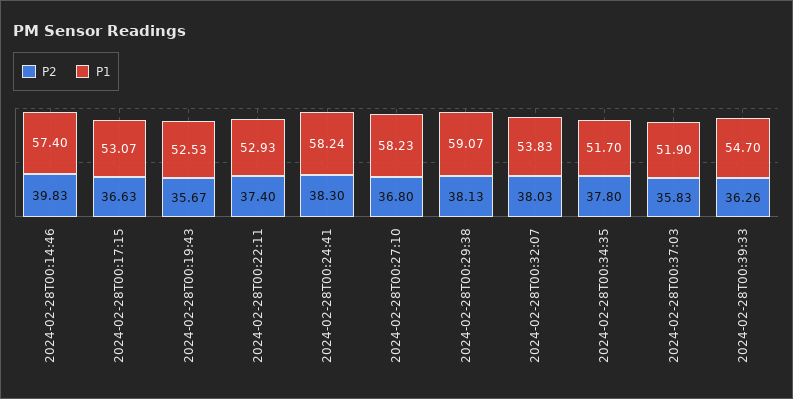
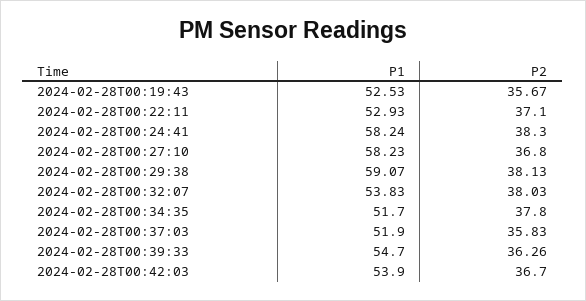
P2, 2024-02-28T00:14:46: 39.83 -> none
P1, 2024-02-28T00:14:46: 57.4 -> none
P2, 2024-02-28T00:17:15: 36.63 -> none
P1, 2024-02-28T00:17:15: 53.07 -> none
P2, 2024-02-28T00:22:11: 37.4 -> 37.1
P1, 2024-02-28T00:42:03: none -> 53.9
P2, 2024-02-28T00:42:03: none -> 36.7

